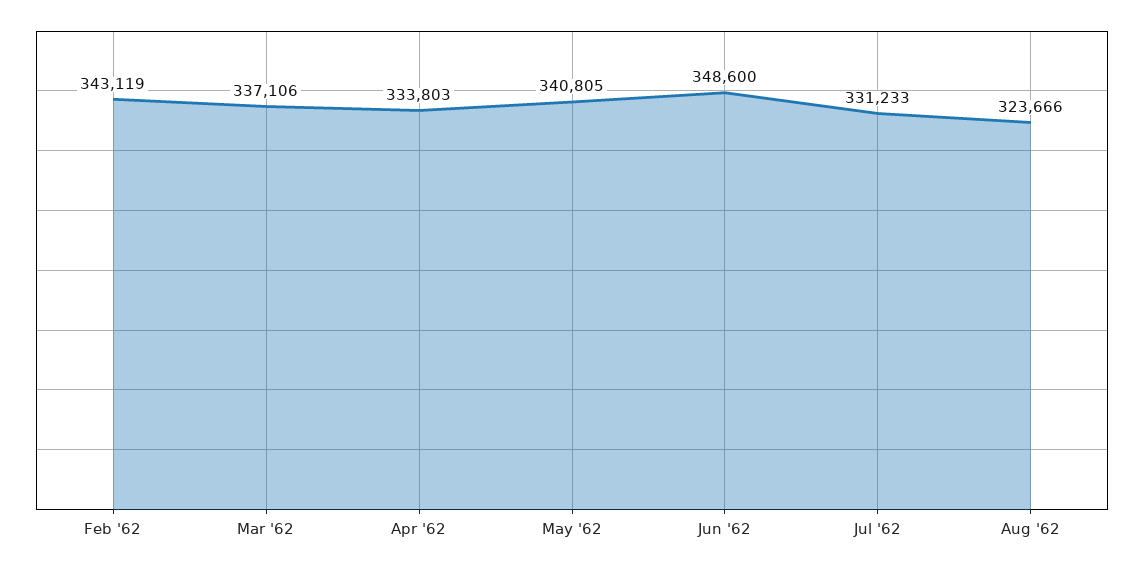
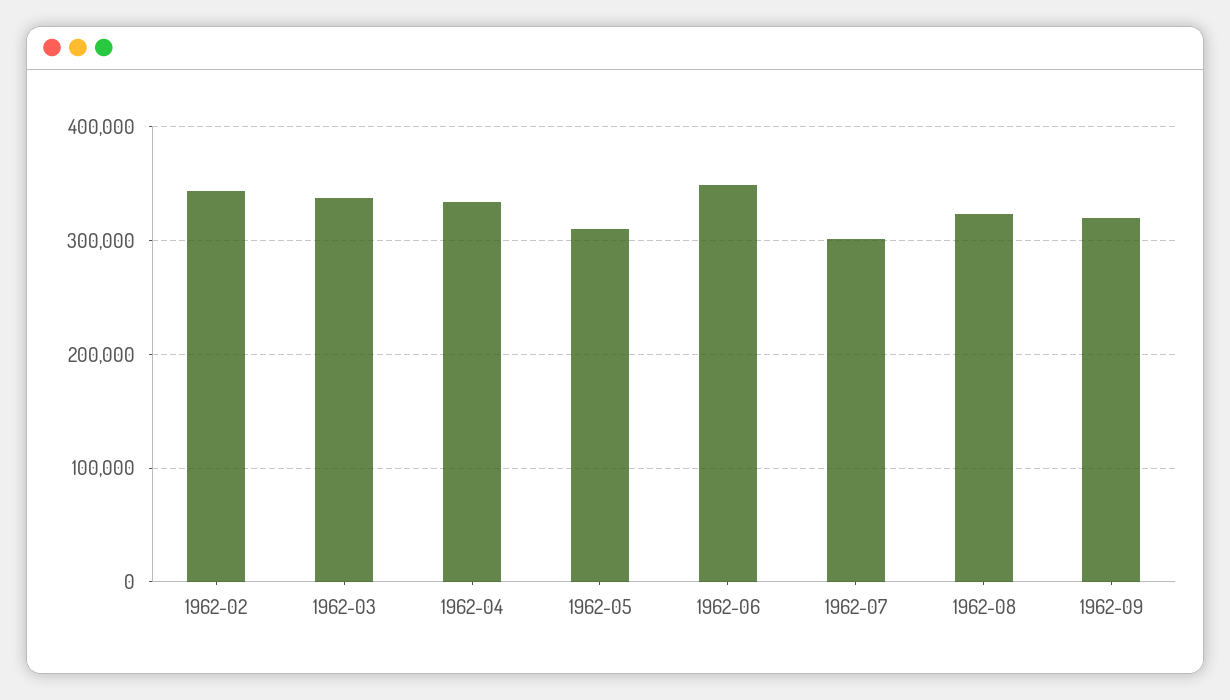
May '62: 340805 -> 310000
Jul '62: 331233 -> 300000
1962-09: none -> 320000

